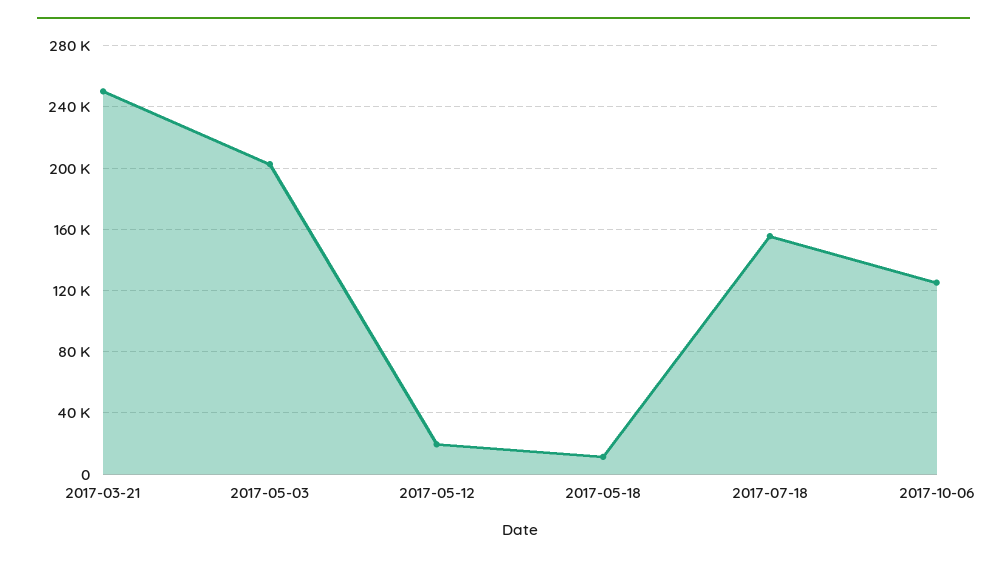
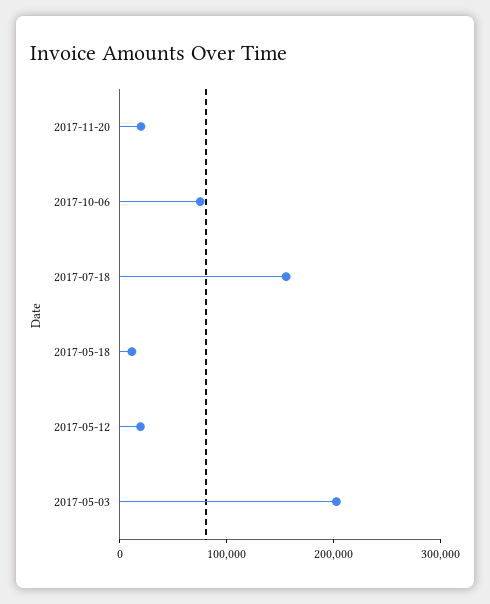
2017-03-21: 250000 -> none
2017-10-06: 125000 -> 80000
2017-11-20: none -> 20000

